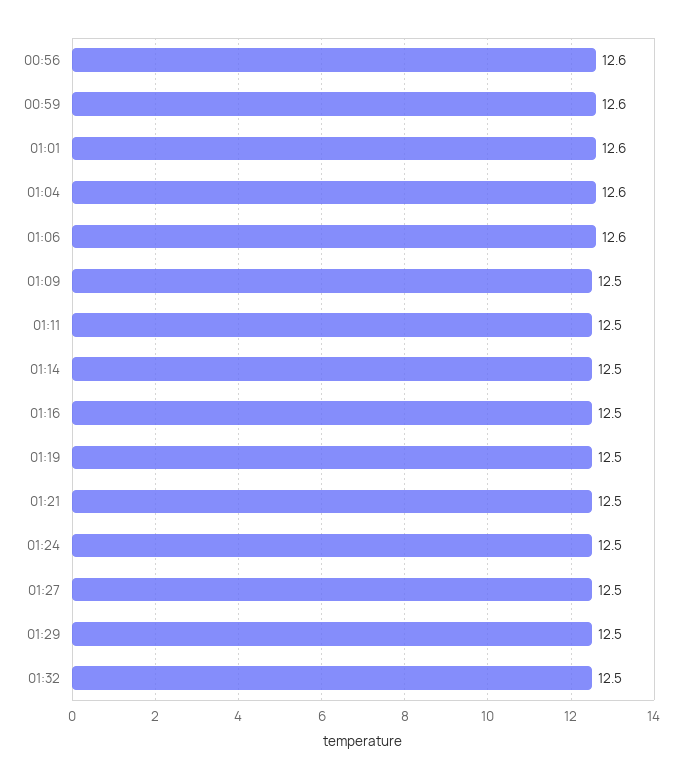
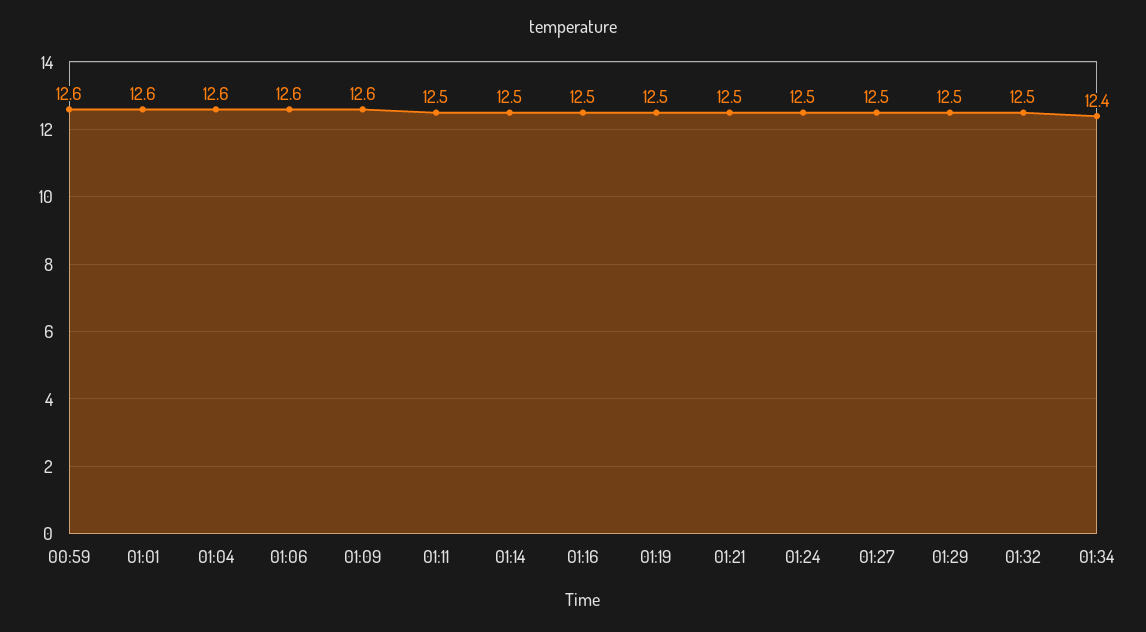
00:56: 12.6 -> none
01:09: 12.5 -> 12.6
01:34: none -> 12.4

